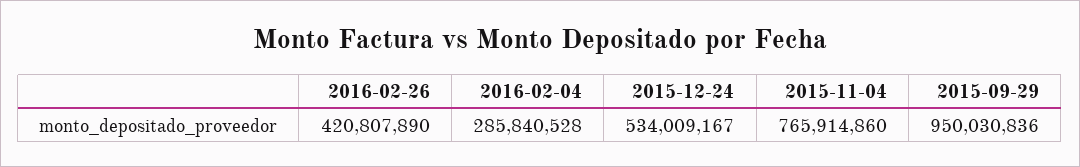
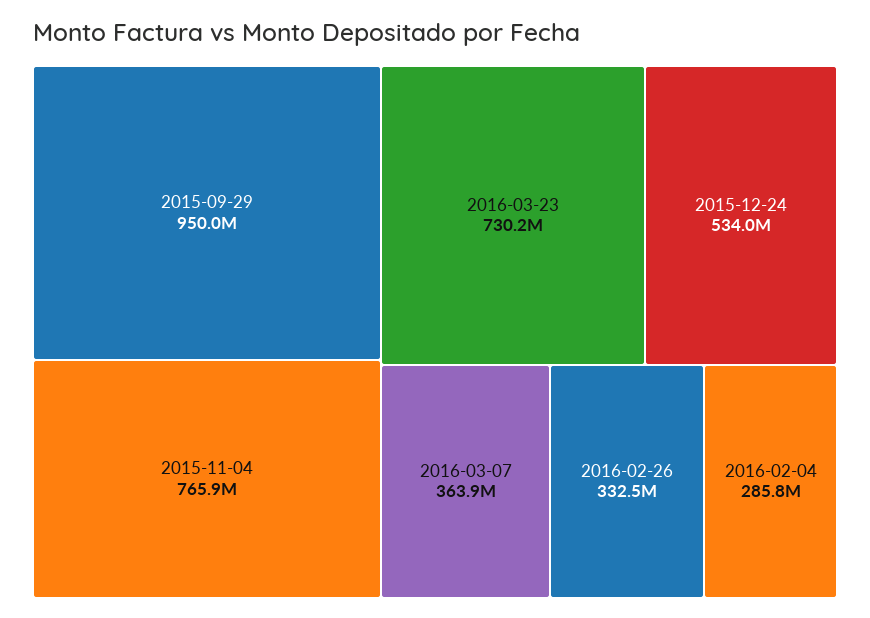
2016-02-26: 420807890 -> 332500000
2016-03-23: none -> 730200000
2016-03-07: none -> 363900000

